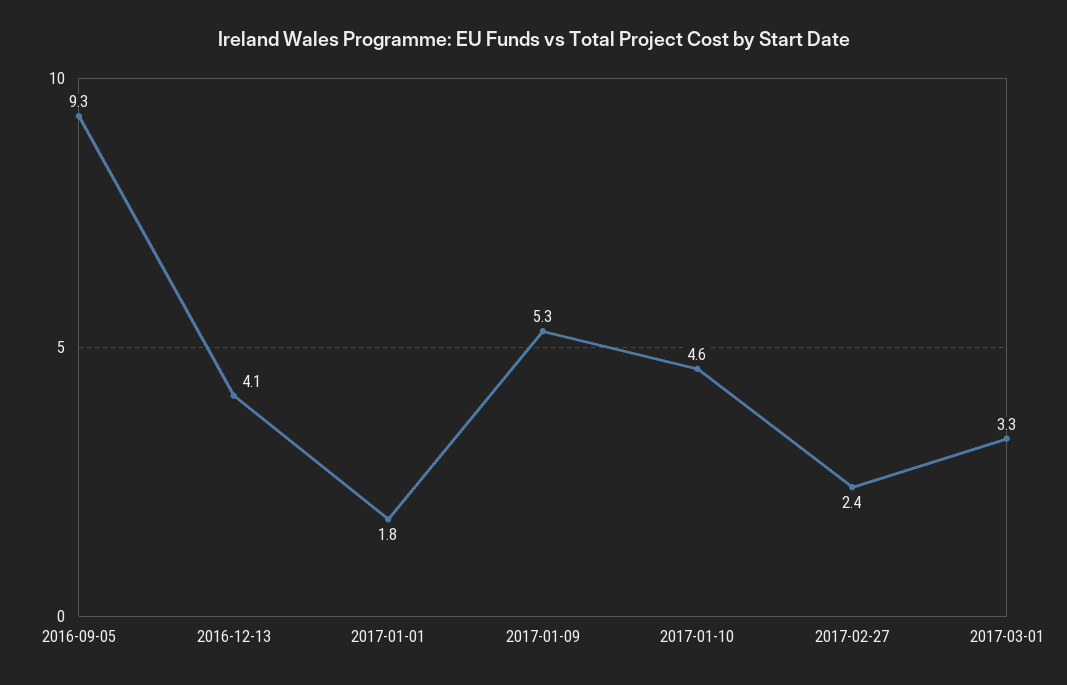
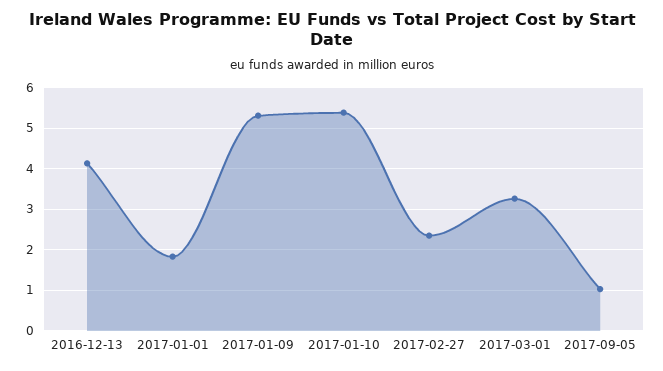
2016-09-05: 9.3 -> none
2017-01-10: 4.6 -> 5.4
2017-09-05: none -> 1

